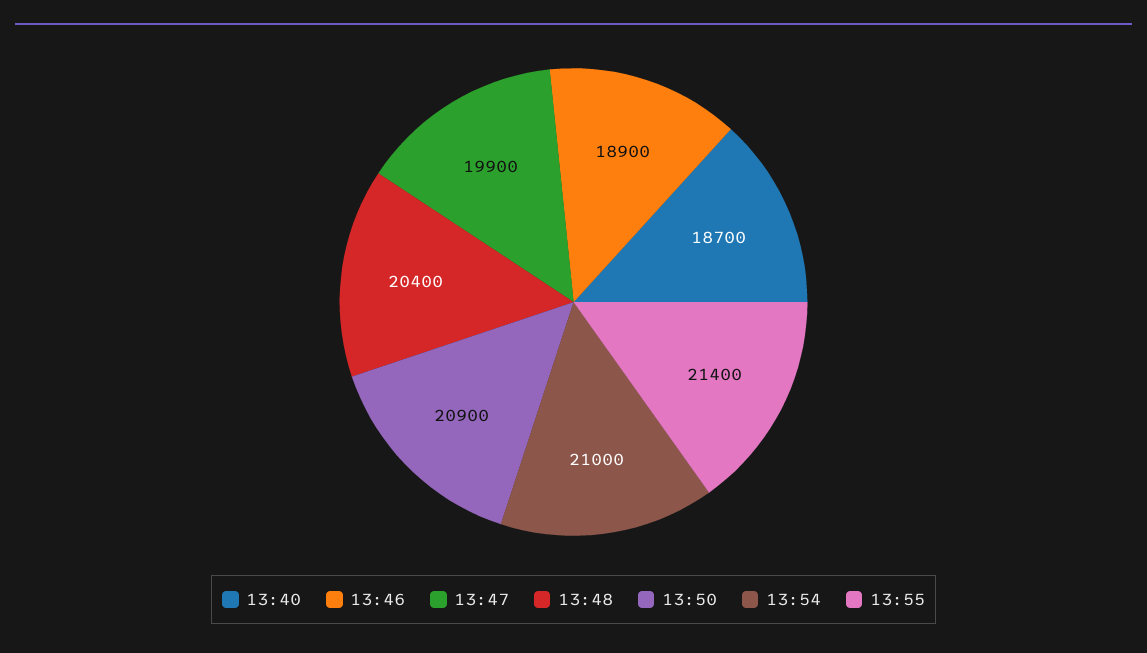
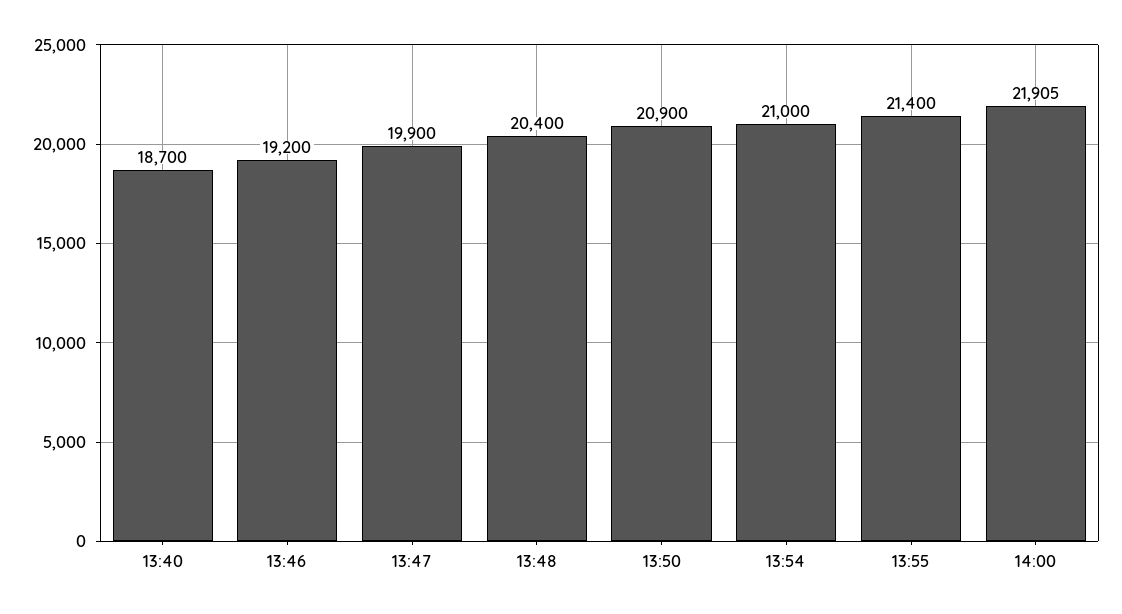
13:46: 18900 -> 19200
14:00: none -> 21905

